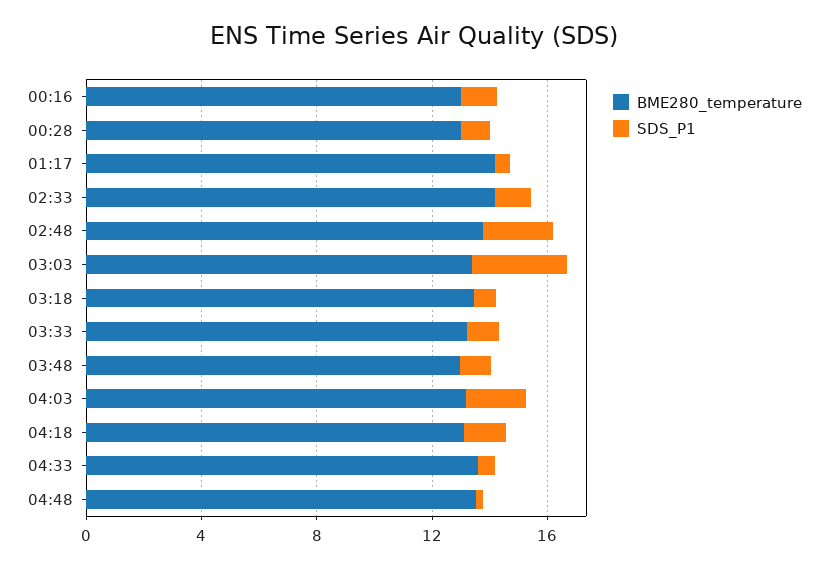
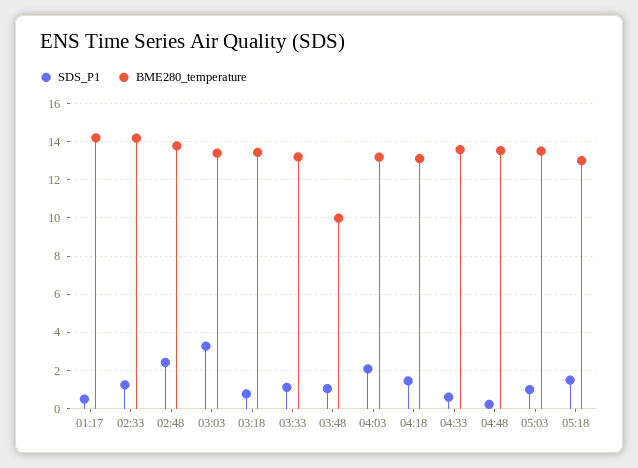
BME280_temperature, 00:16: 13 -> none
SDS_P1, 00:16: 1 -> none
BME280_temperature, 00:28: 13 -> none
SDS_P1, 00:28: 1 -> none
BME280_temperature, 03:48: 13 -> 10
SDS_P1, 05:03: none -> 1
BME280_temperature, 05:03: none -> 13.5
SDS_P1, 05:18: none -> 1.5
BME280_temperature, 05:18: none -> 13

